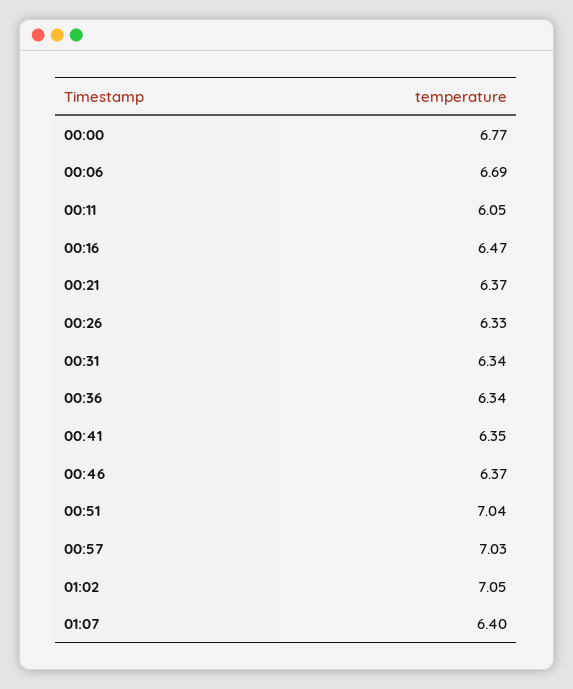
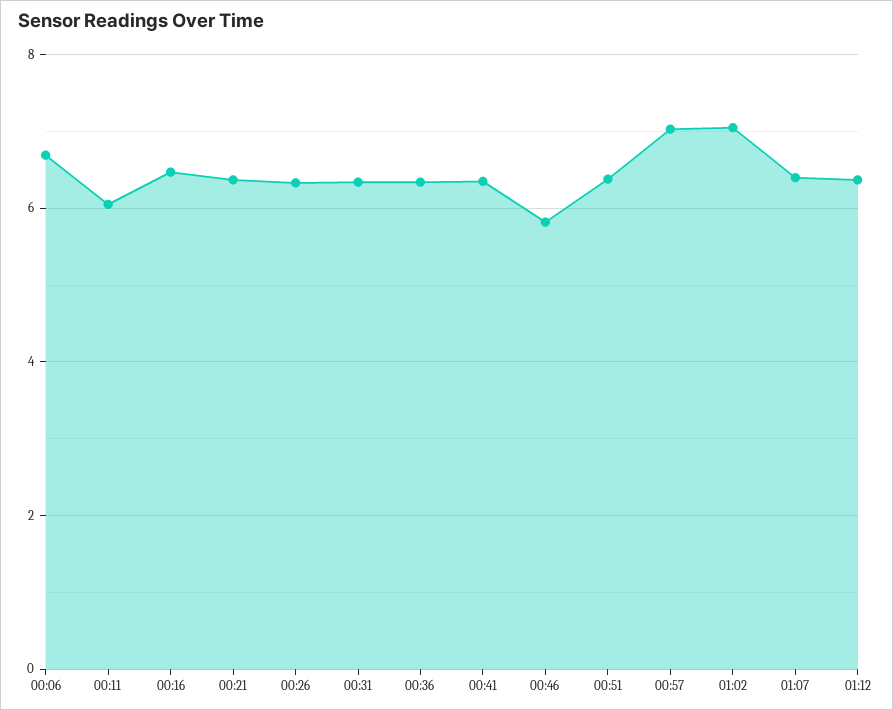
00:00: 6.77 -> none
00:46: 6.37 -> 5.8
00:51: 7.04 -> 6.4
01:12: none -> 6.4

